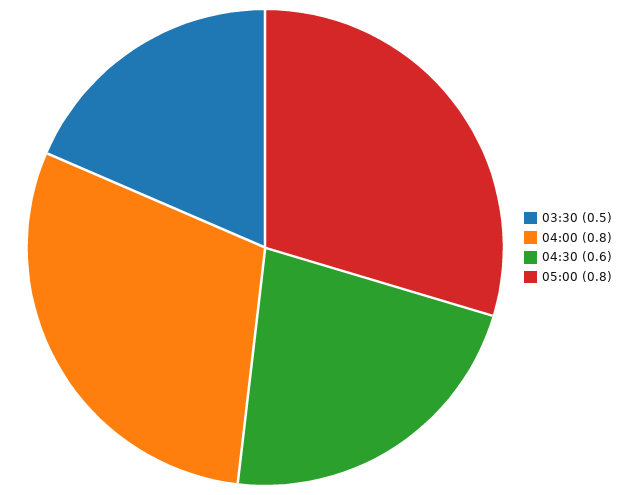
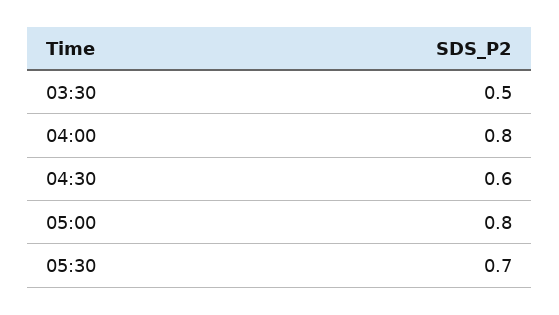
05:30: none -> 0.7

